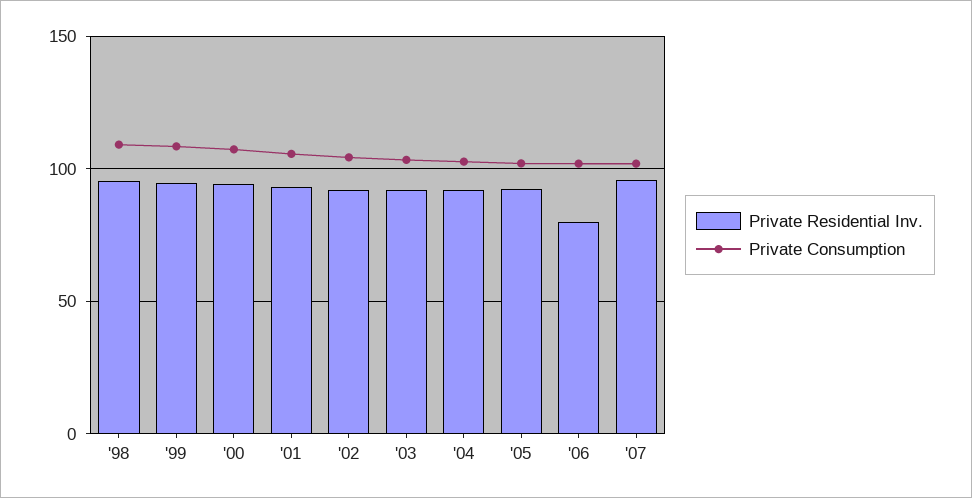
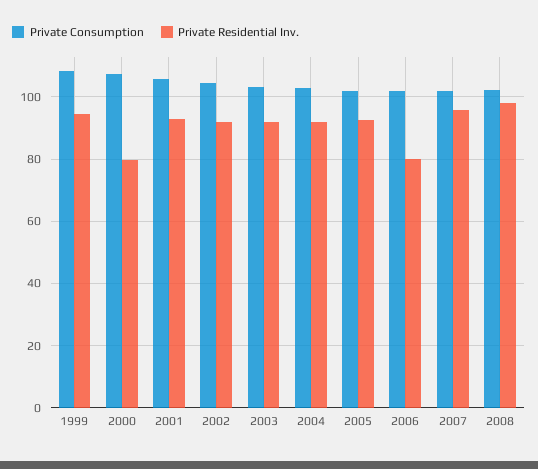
Private Residential Inv., '98: 95 -> none
Private Consumption, '98: 110 -> none
Private Residential Inv., '00: 95 -> 80
Private Consumption, 2008: none -> 102
Private Residential Inv., 2008: none -> 98

